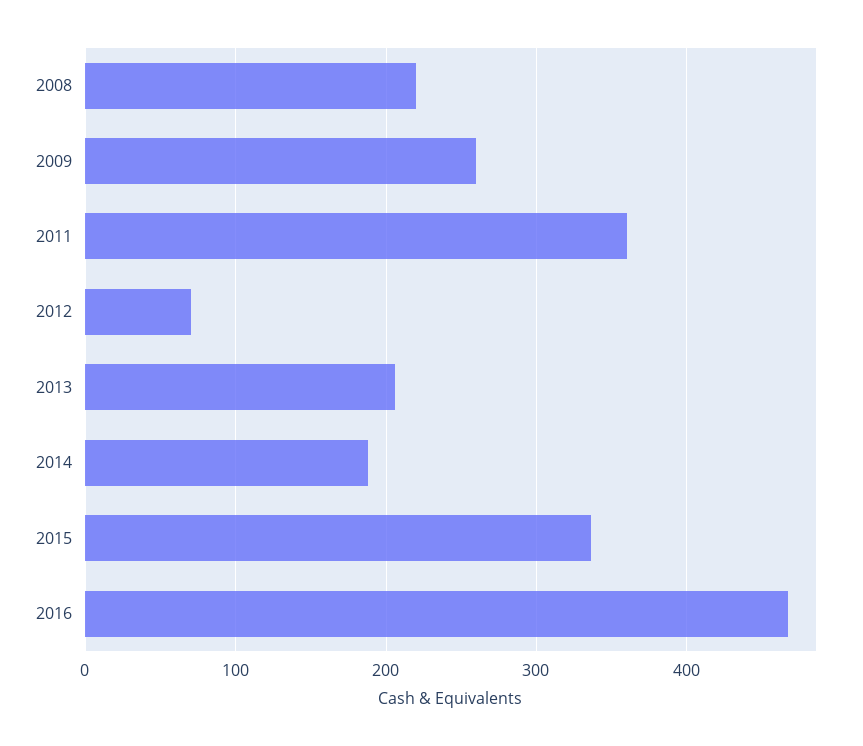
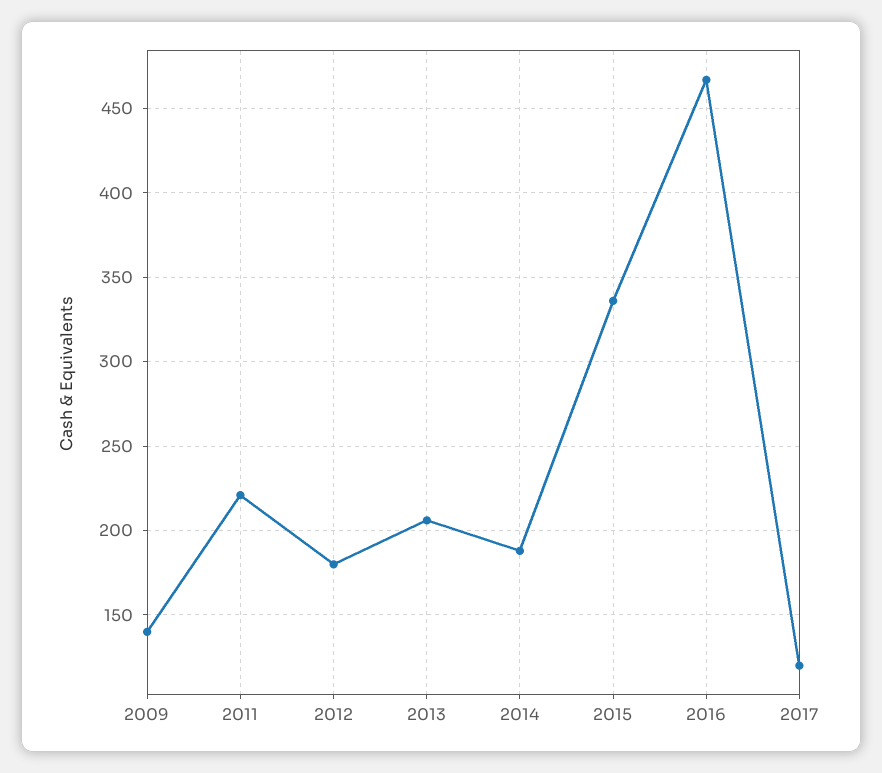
2008: 220 -> none
2009: 260 -> 140
2011: 360 -> 220
2012: 70 -> 180
2017: none -> 120

